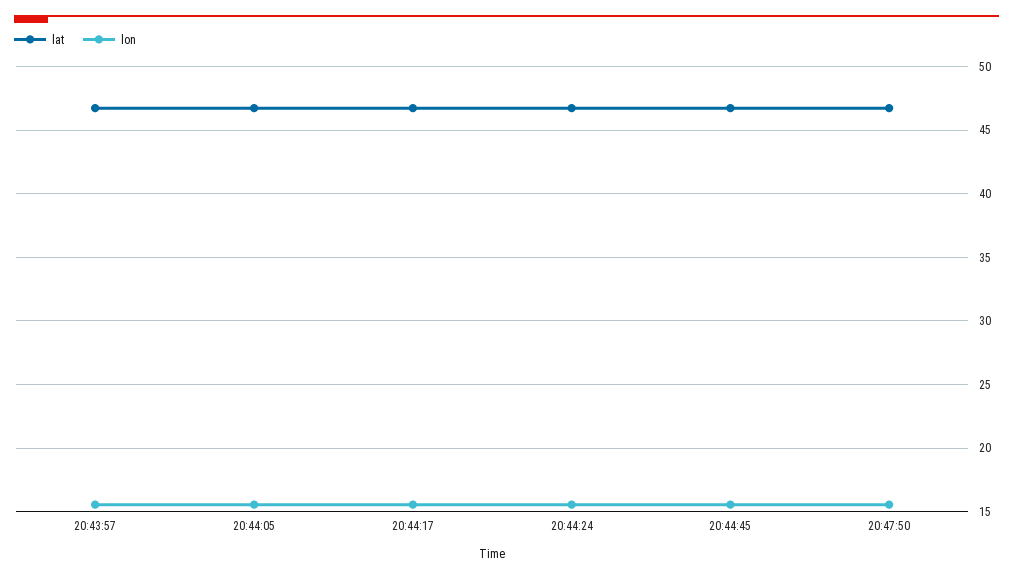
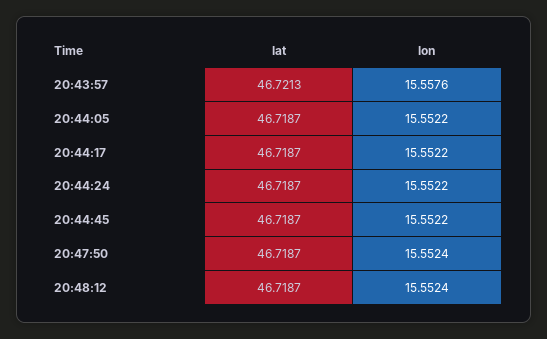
lat, 20:48:12: none -> 46.7187
lon, 20:48:12: none -> 15.5524

